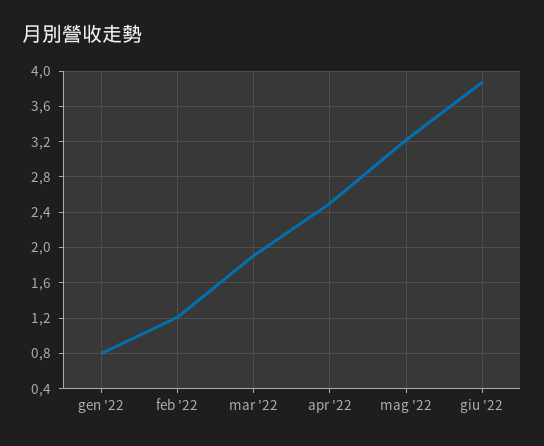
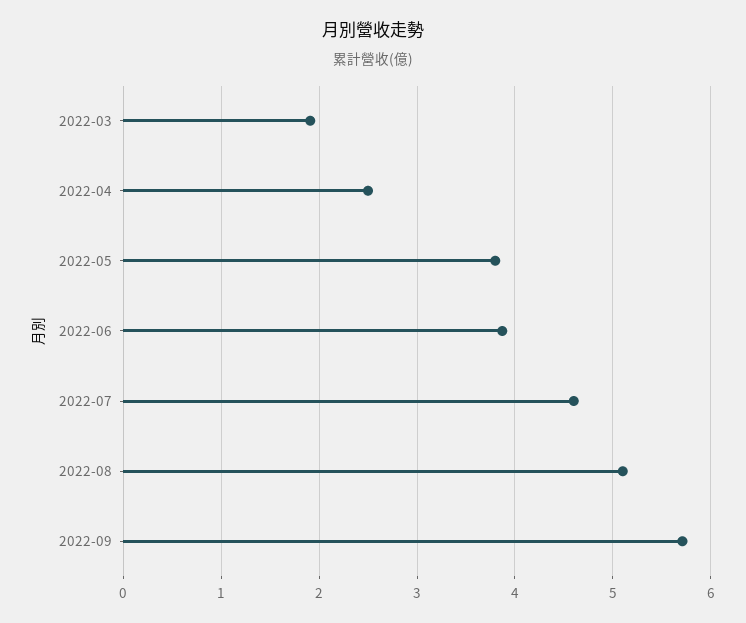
gen '22: 0.8 -> none
feb '22: 1.2 -> none
mag '22: 3.2 -> 3.8
2022-07: none -> 4.6
2022-08: none -> 5.1
2022-09: none -> 5.7

